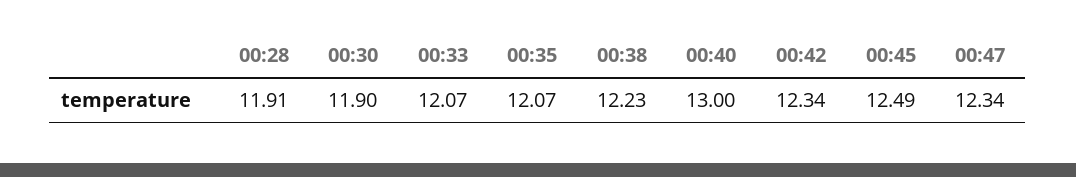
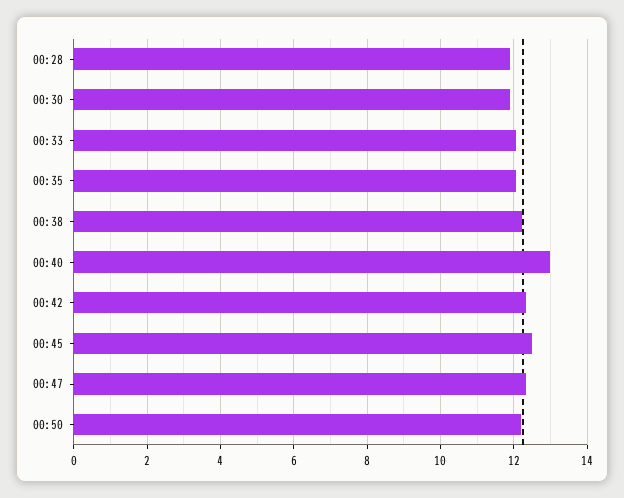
00:50: none -> 12.2

